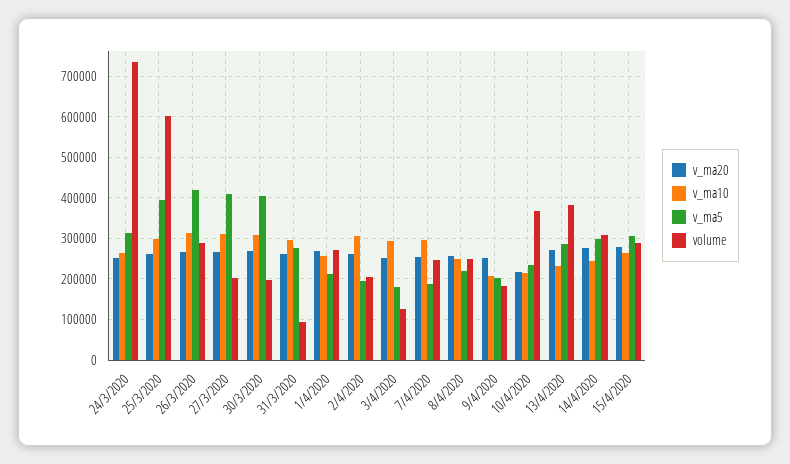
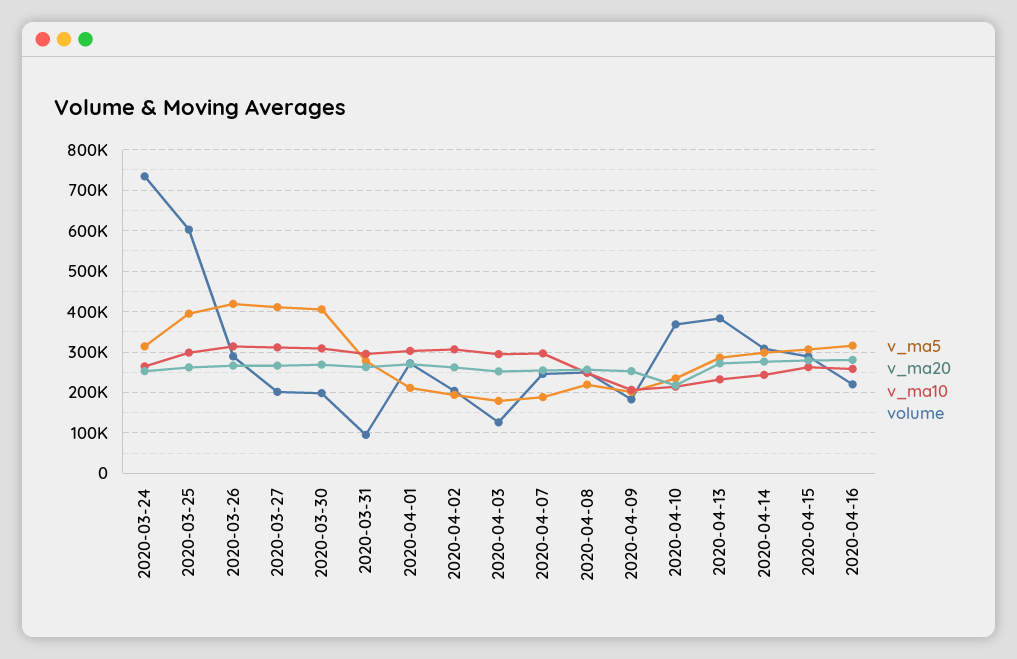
v_ma10, 1/4/2020: 260000 -> 300000
v_ma5, 2020-04-16: none -> 320000
v_ma20, 2020-04-16: none -> 280000
v_ma10, 2020-04-16: none -> 260000
volume, 2020-04-16: none -> 220000

